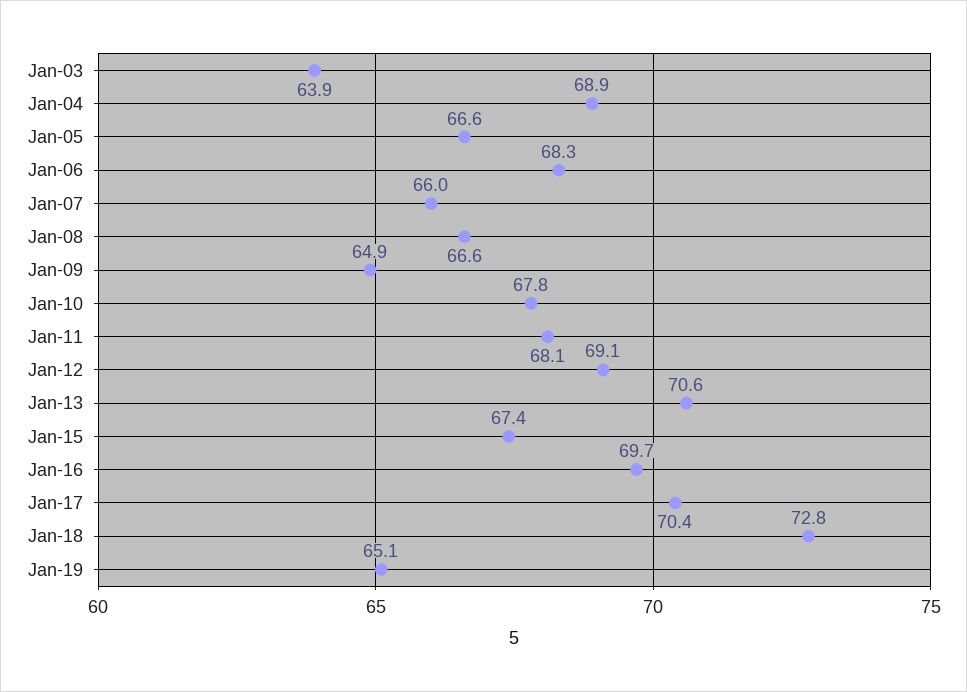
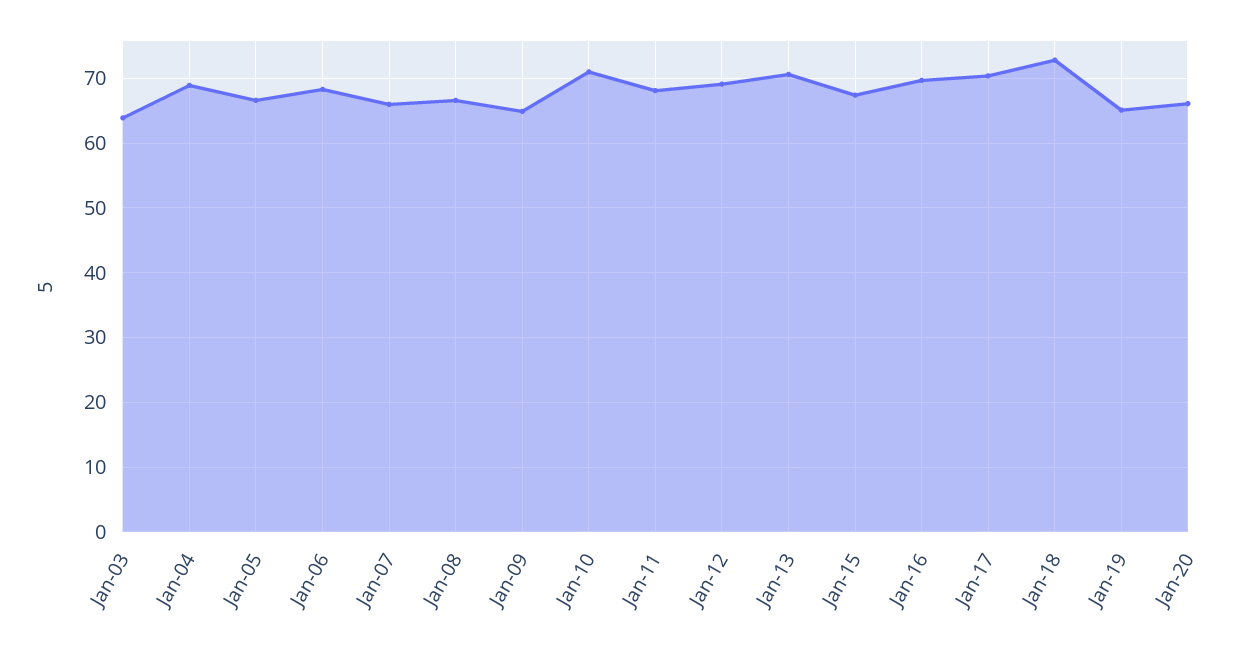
Jan-10: 67.8 -> 71
Jan-20: none -> 66

